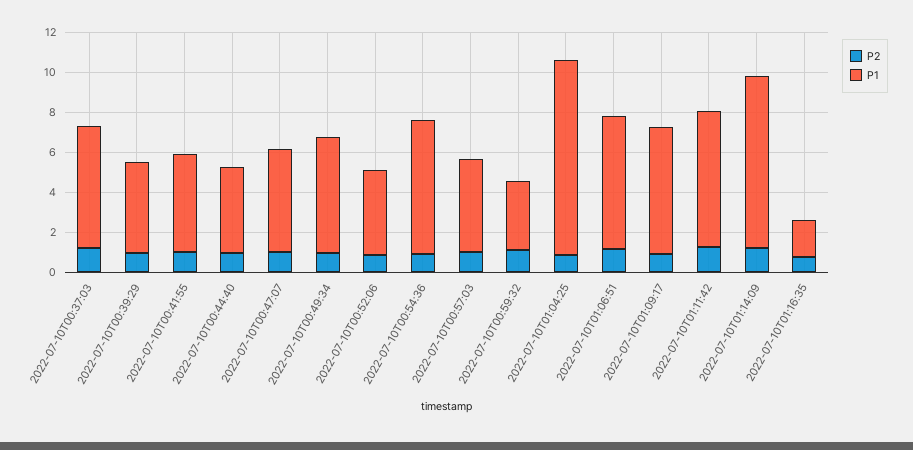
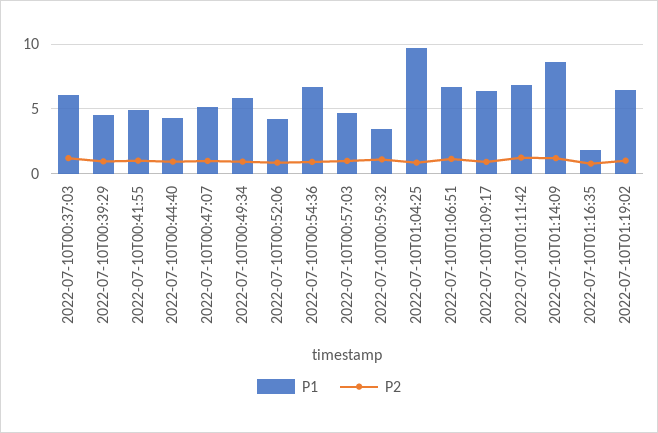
P1, 2022-07-10T01:19:02: none -> 6.5
P2, 2022-07-10T01:19:02: none -> 1

